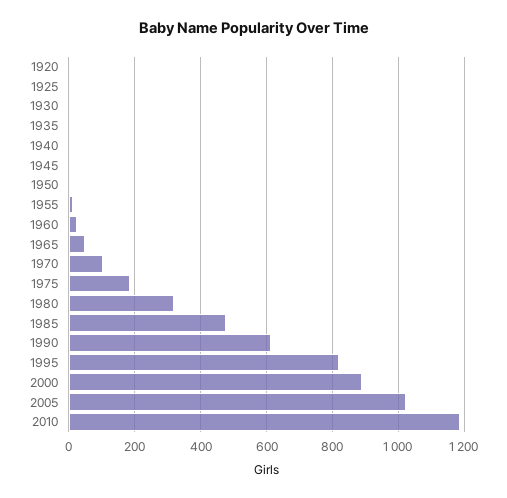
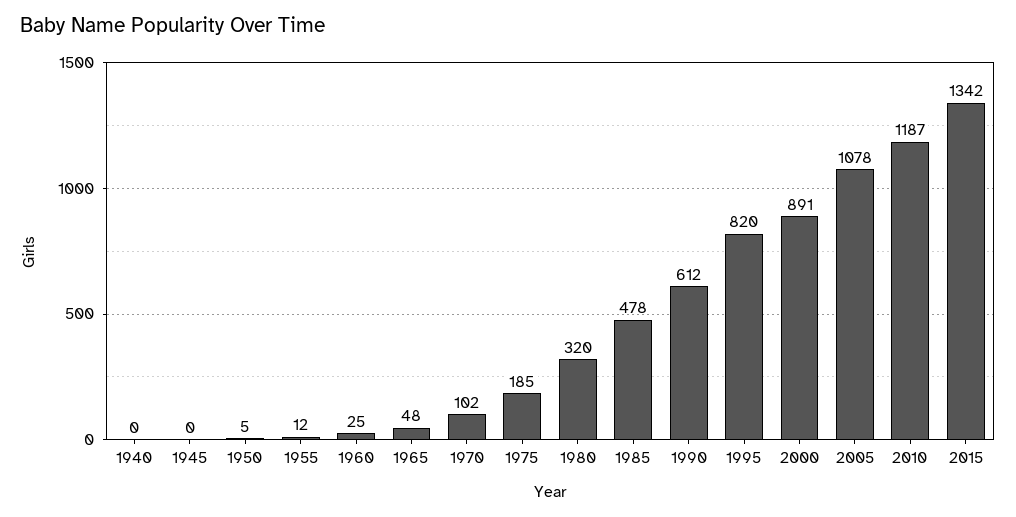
1920: 0 -> none
1925: 0 -> none
1930: 0 -> none
1935: 0 -> none
2005: 1020 -> 1078
2015: none -> 1342

